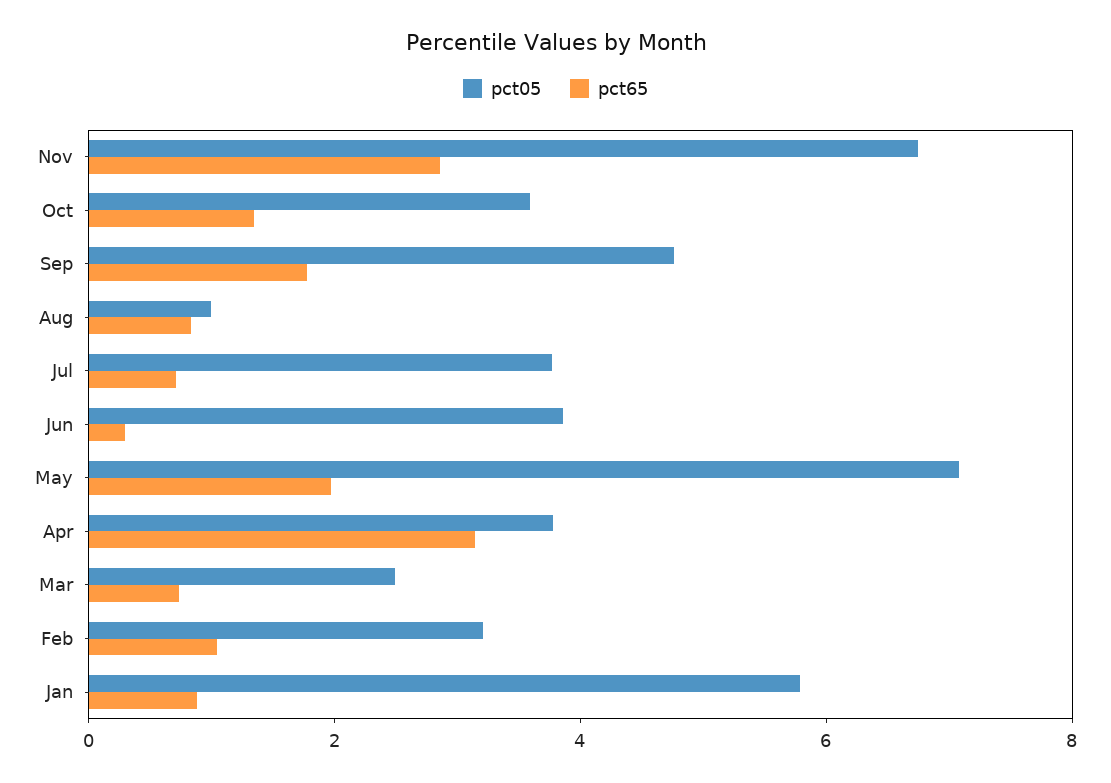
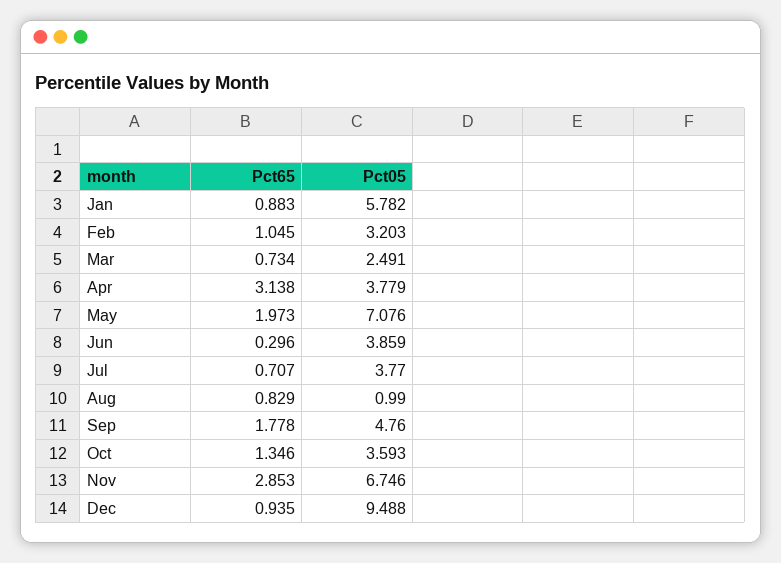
pct65, Dec: none -> 0.935
pct05, Dec: none -> 9.488

